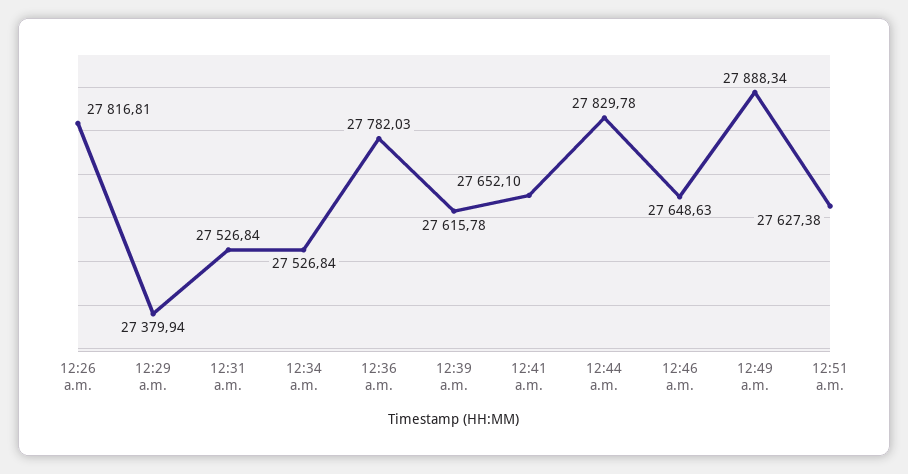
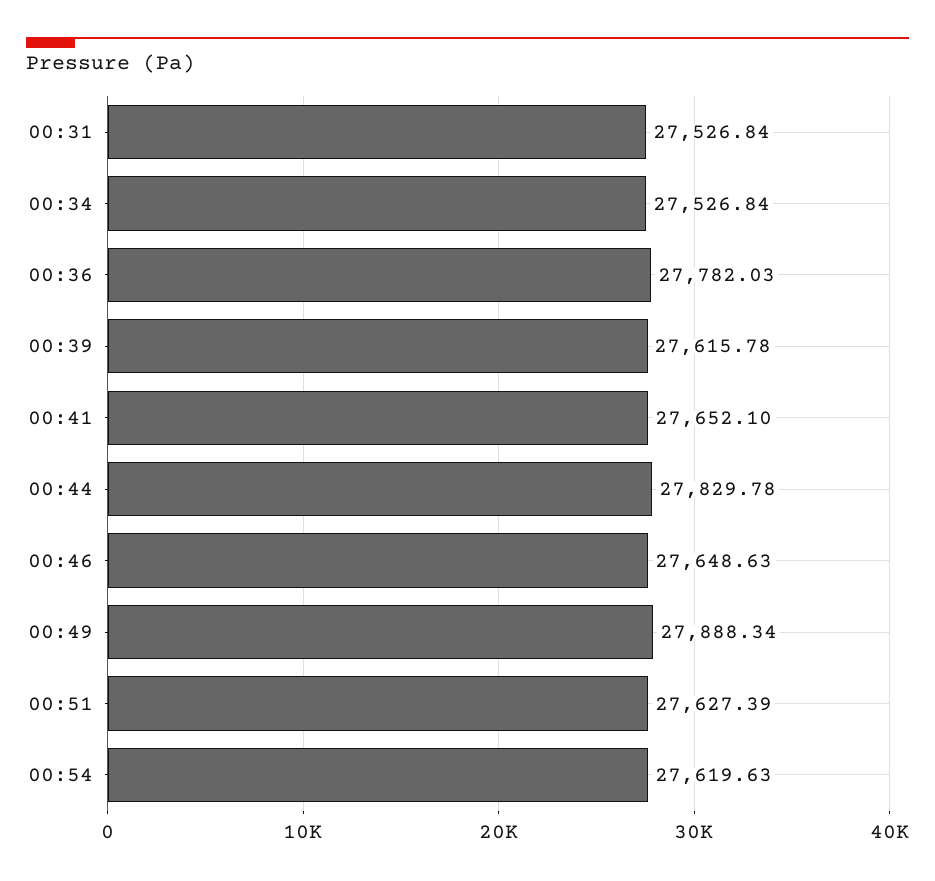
12:26 a.m.: 27816.81 -> none
12:29 a.m.: 27379.94 -> none
12:51 a.m.: 27627.38 -> 27627.39
00:54: none -> 27619.63

